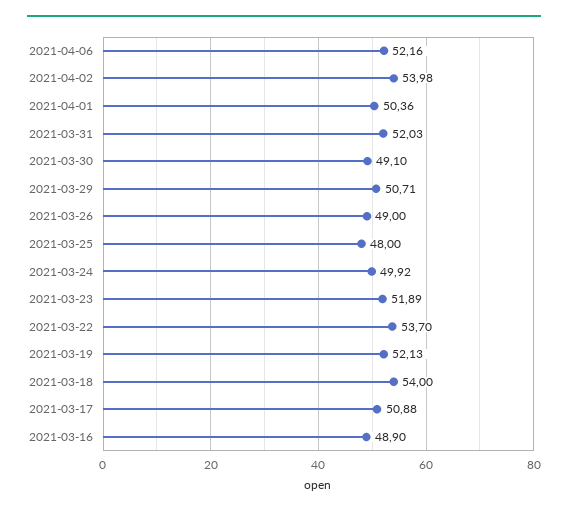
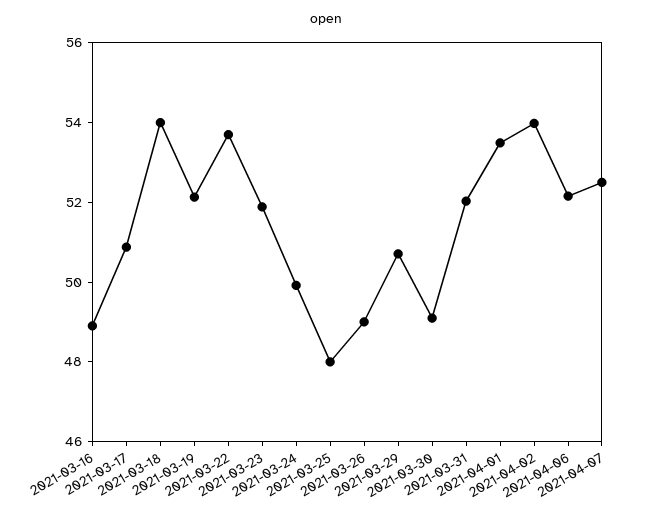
2021-04-01: 50.36 -> 53.5
2021-04-07: none -> 52.5

